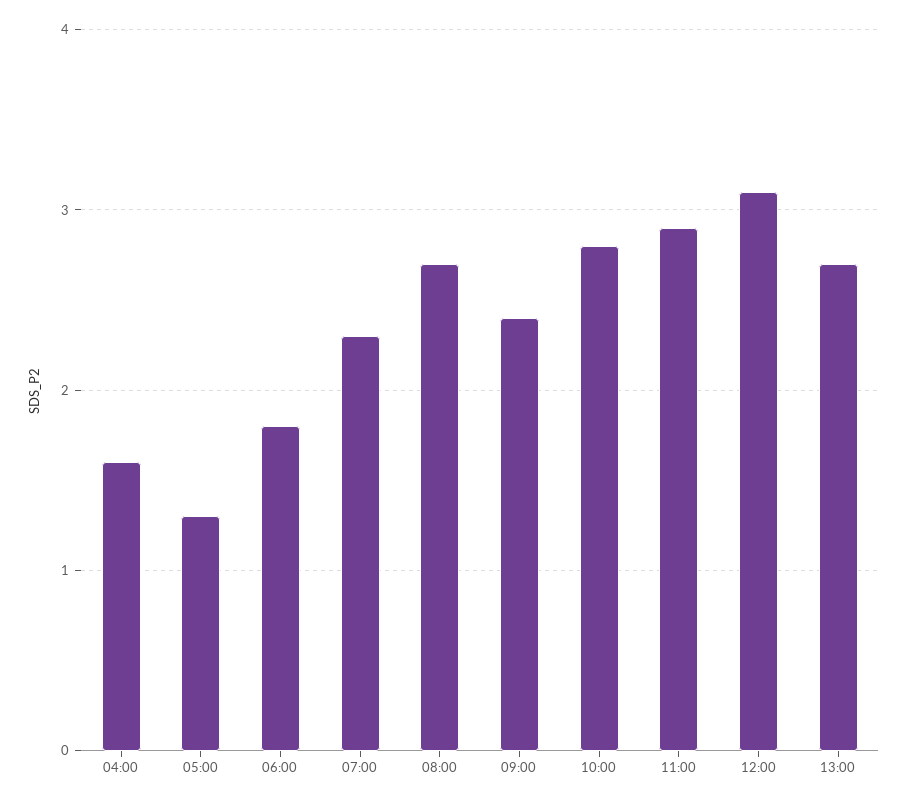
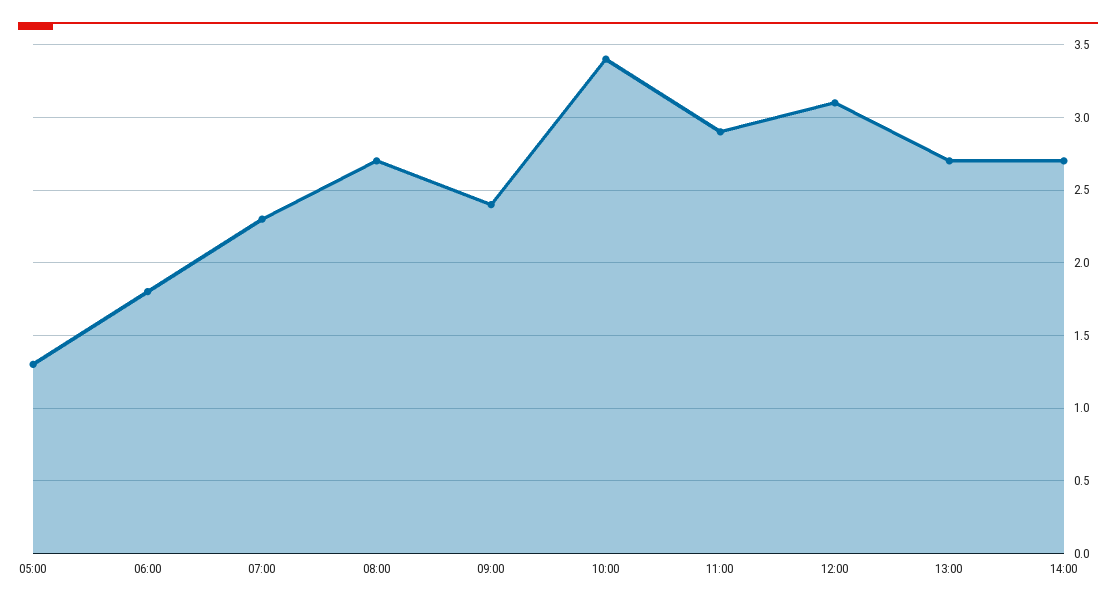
04:00: 1.6 -> none
10:00: 2.8 -> 3.4
14:00: none -> 2.7

